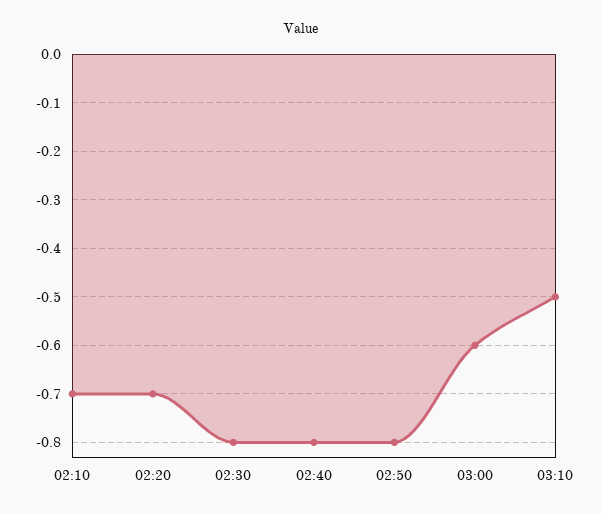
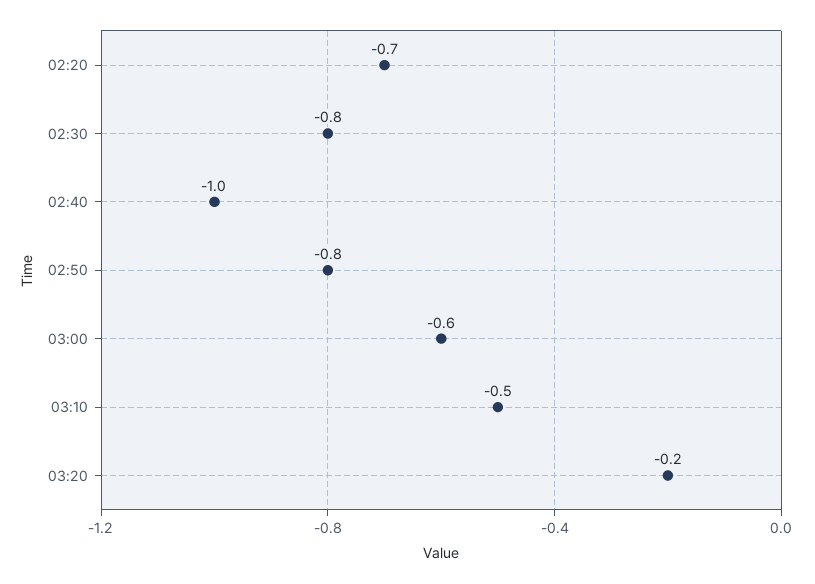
02:10: -0.7 -> none
02:40: -0.8 -> -1
03:20: none -> -0.2

